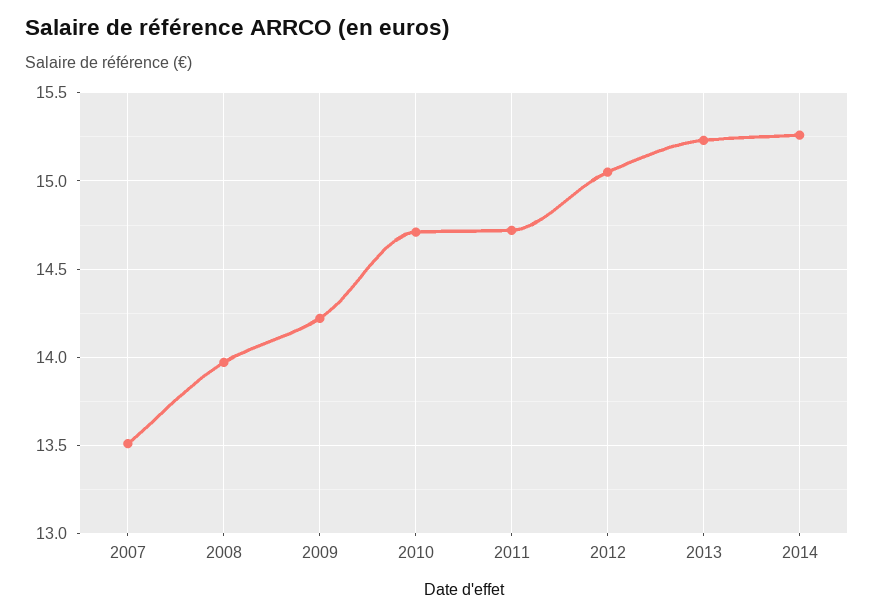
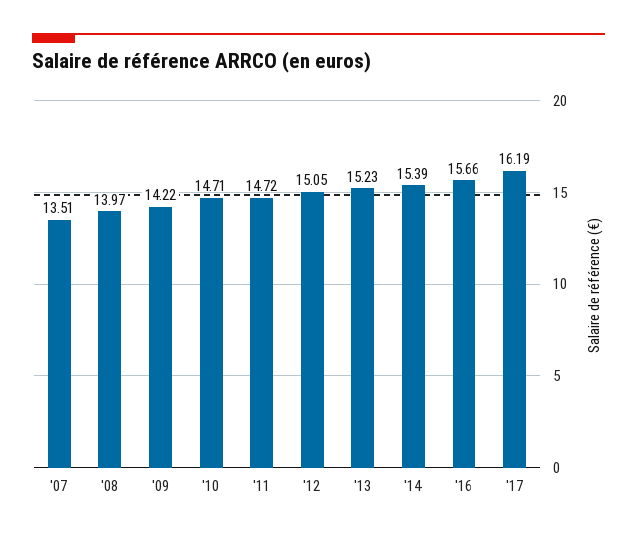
2014: 15.25 -> 15.39
'16: none -> 15.66
'17: none -> 16.19

